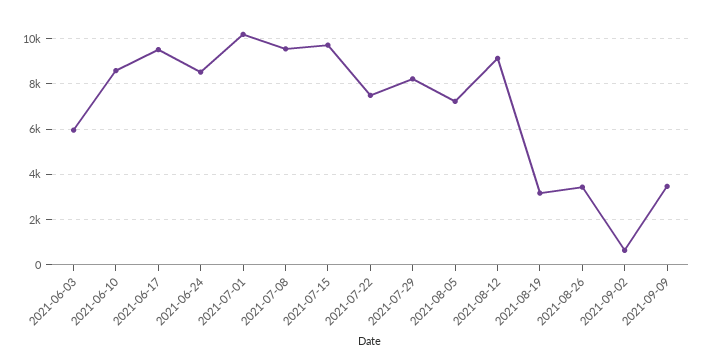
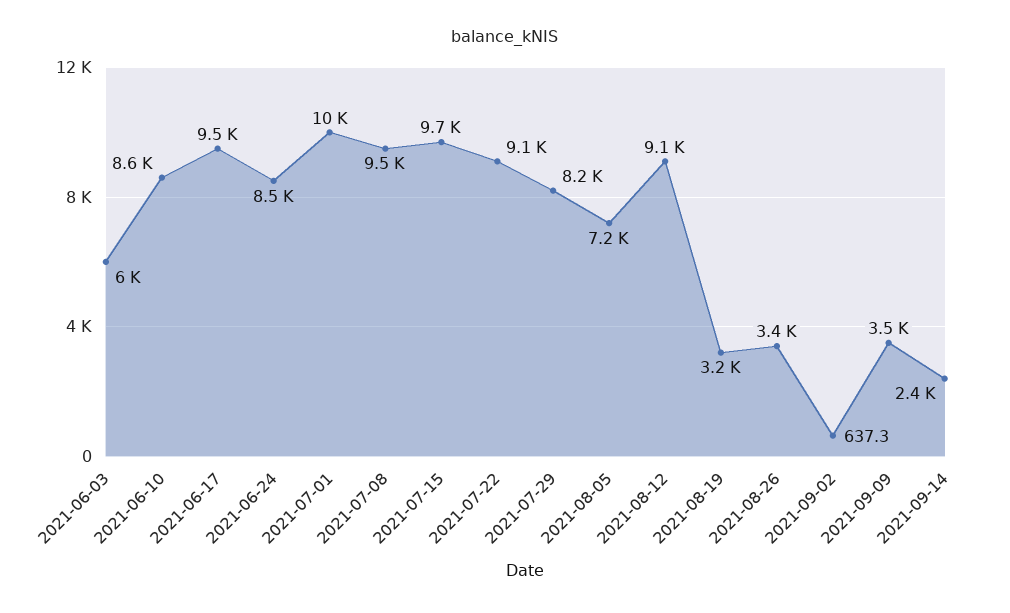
2021-07-22: 7500 -> 9100
2021-09-14: none -> 2400

